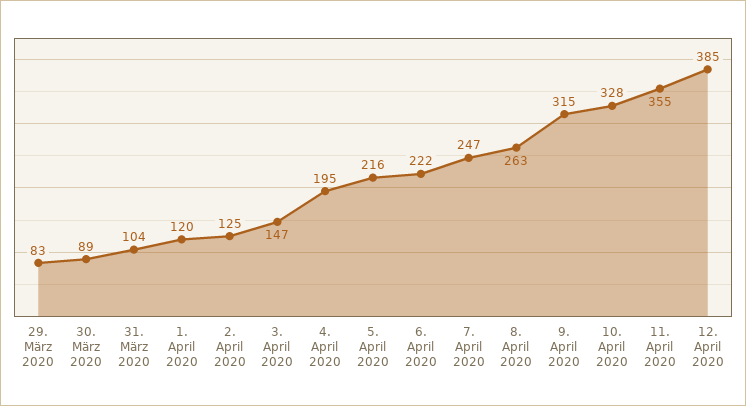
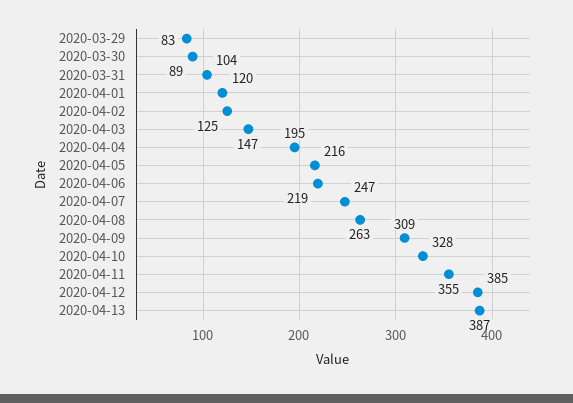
6. April 2020: 222 -> 219
9. April 2020: 315 -> 309
2020-04-13: none -> 387

